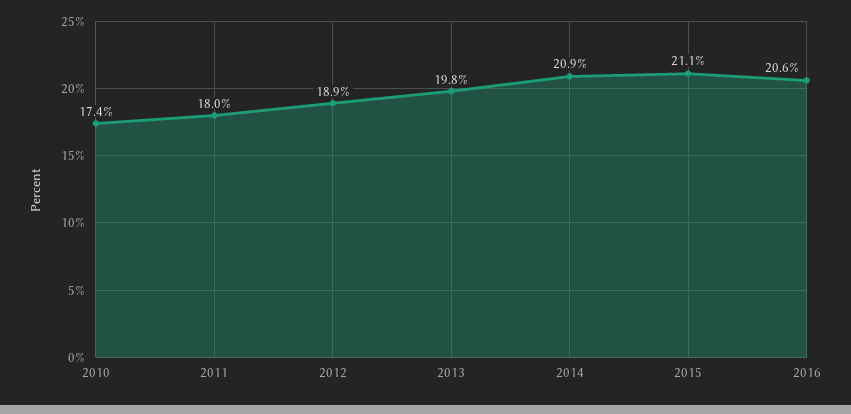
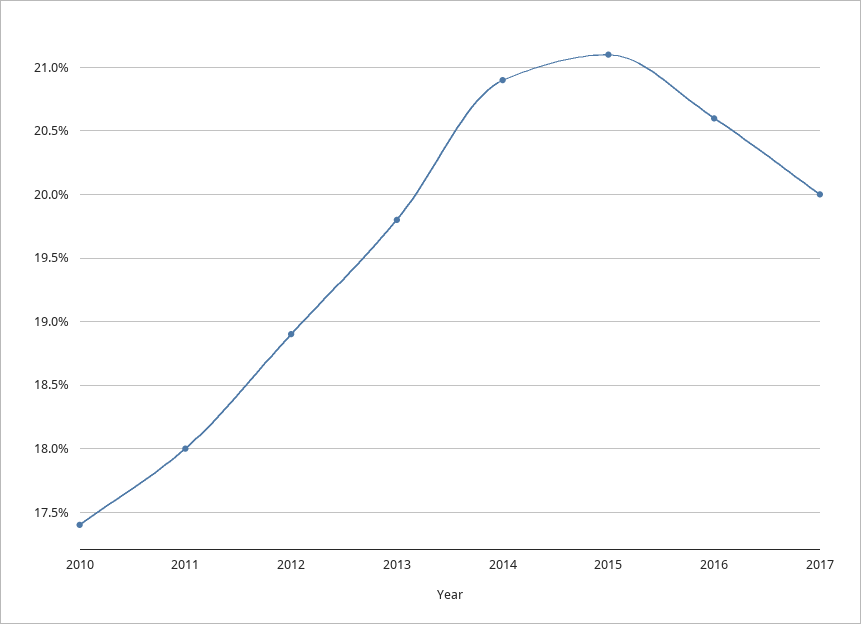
2017: none -> 20

